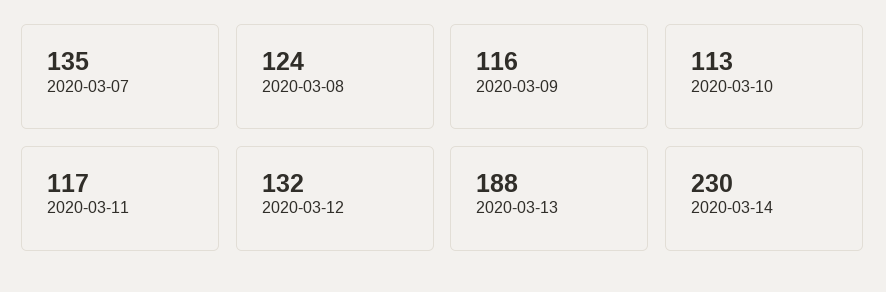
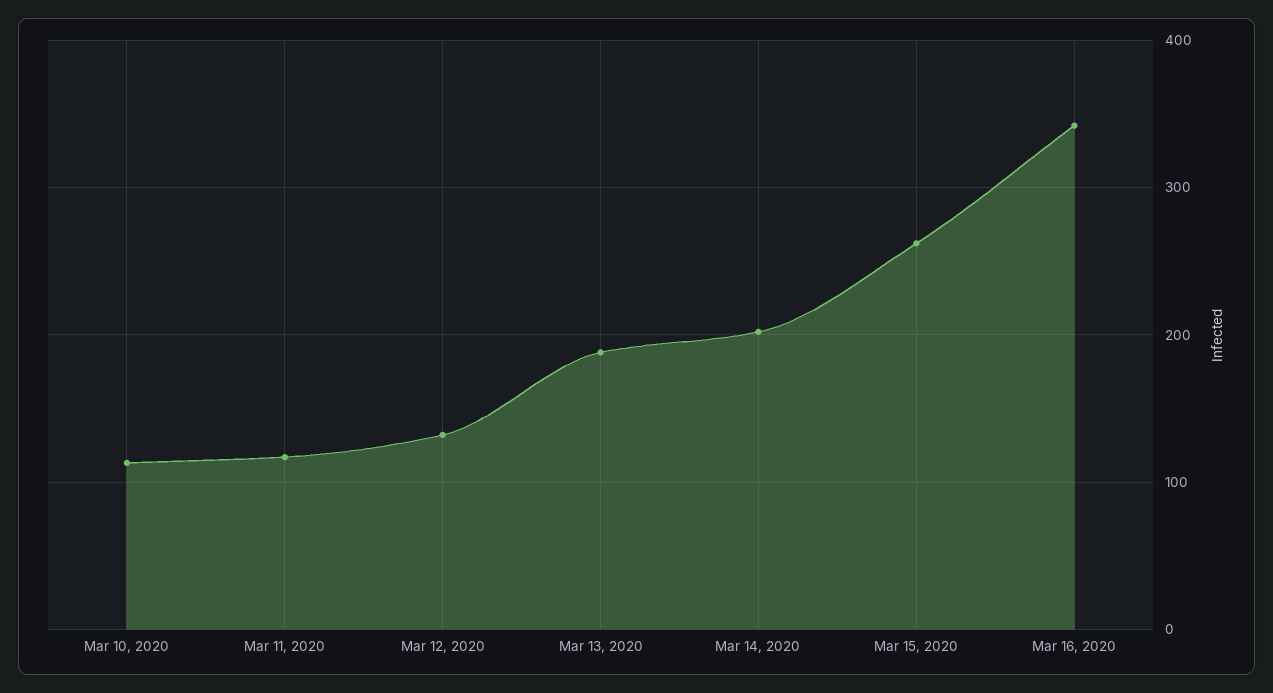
2020-03-07: 135 -> none
2020-03-08: 124 -> none
2020-03-09: 116 -> none
2020-03-14: 230 -> 200
Mar 15, 2020: none -> 260
Mar 16, 2020: none -> 340

